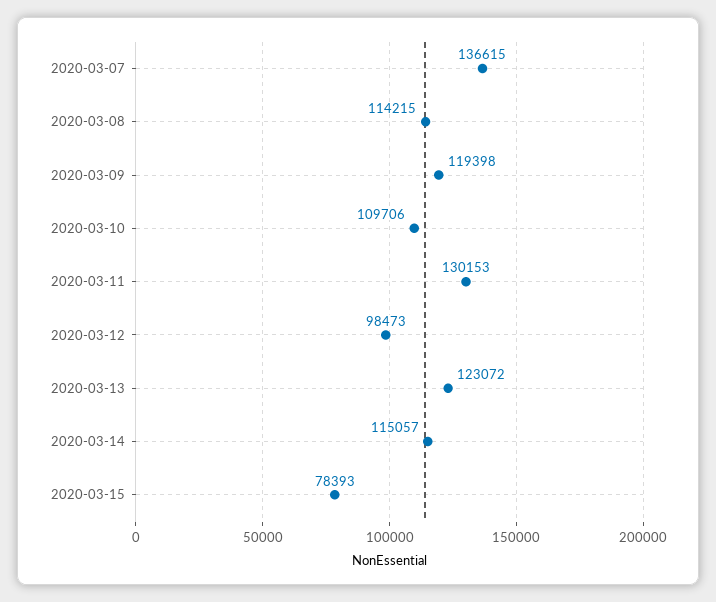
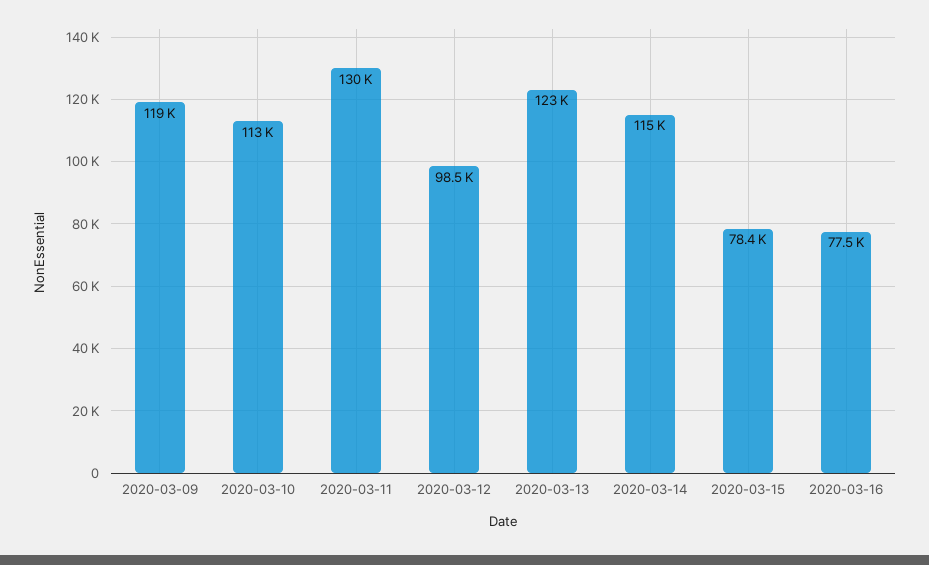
2020-03-07: 136615 -> none
2020-03-08: 114215 -> none
2020-03-10: 109706 -> 113000
2020-03-16: none -> 77500

